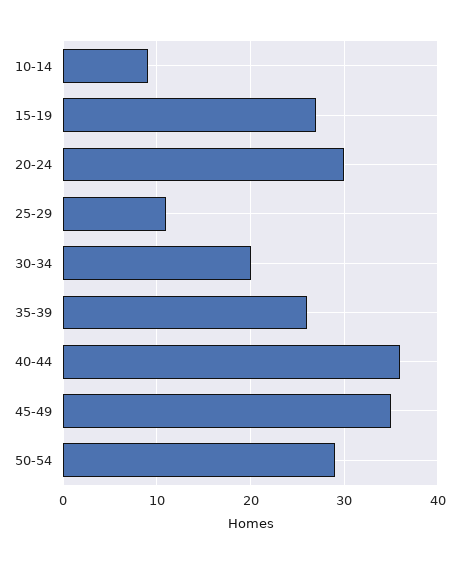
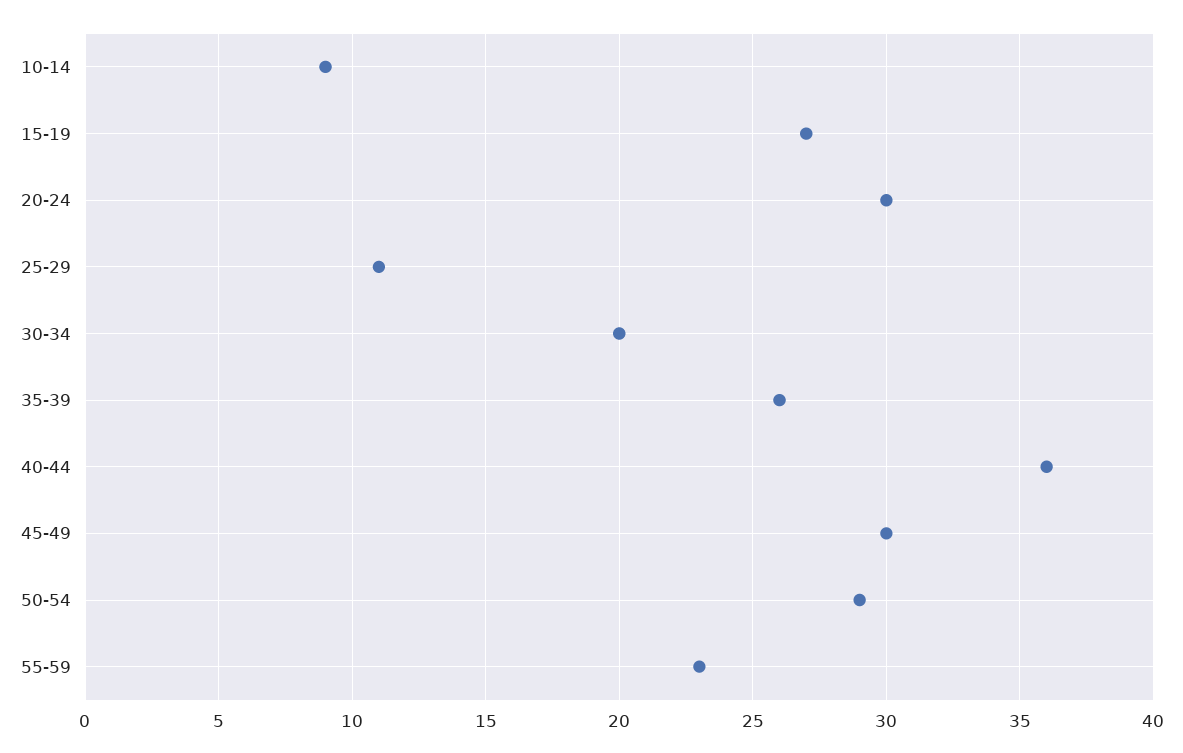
45-49: 35 -> 30
55-59: none -> 23

